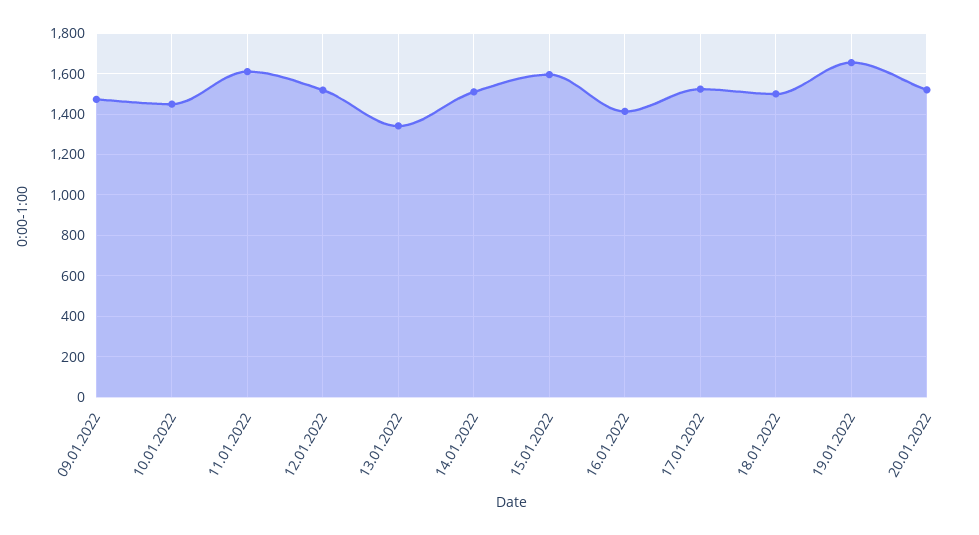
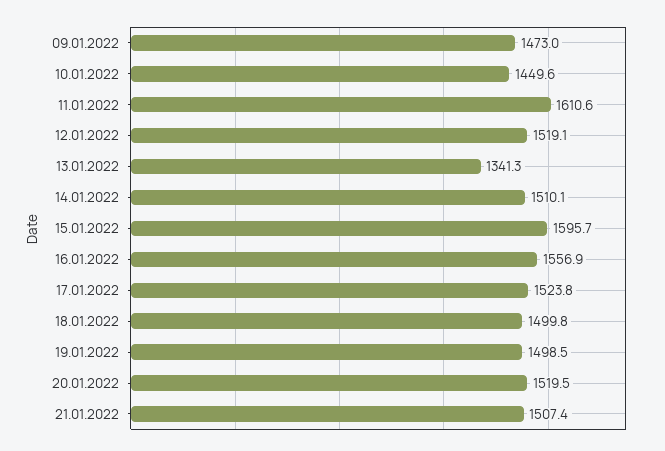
16.01.2022: 1400 -> 1556.9
19.01.2022: 1650 -> 1498.5
21.01.2022: none -> 1507.4

